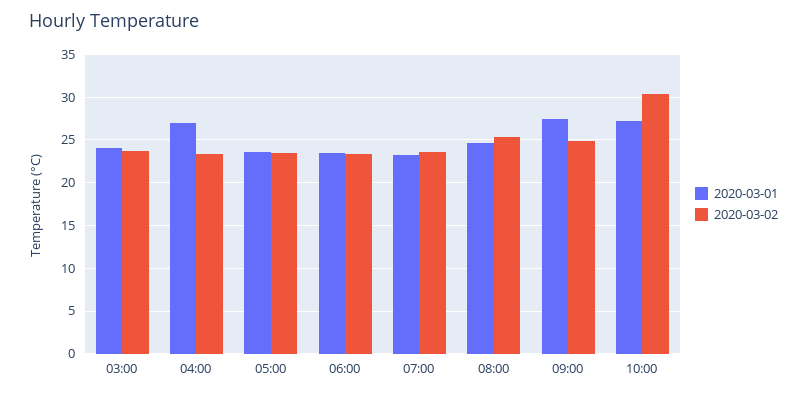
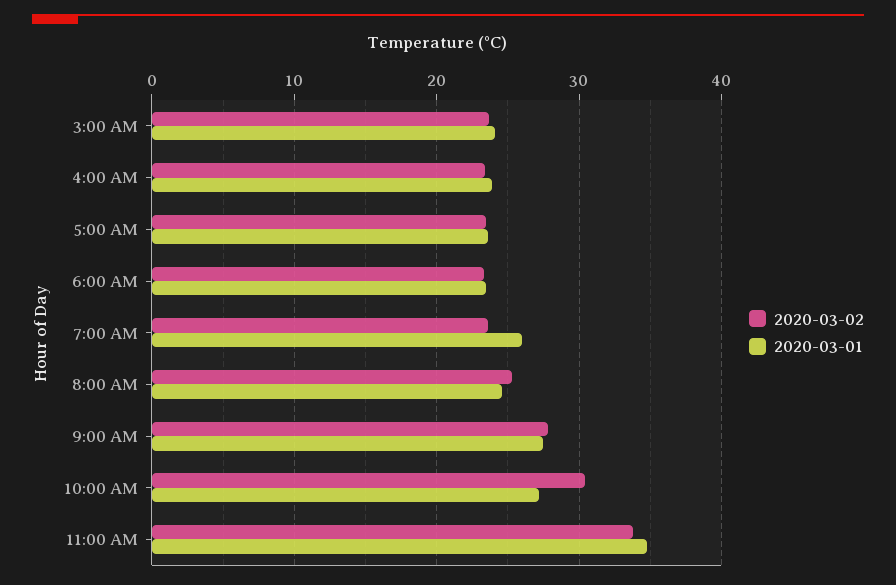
2020-03-01, 04:00: 27 -> 24
2020-03-01, 07:00: 23 -> 26
2020-03-02, 09:00: 25 -> 28
2020-03-02, 11:00 AM: none -> 34
2020-03-01, 11:00 AM: none -> 35

